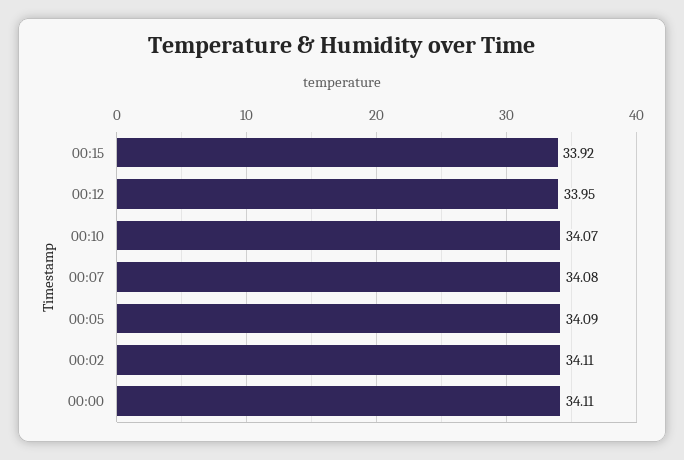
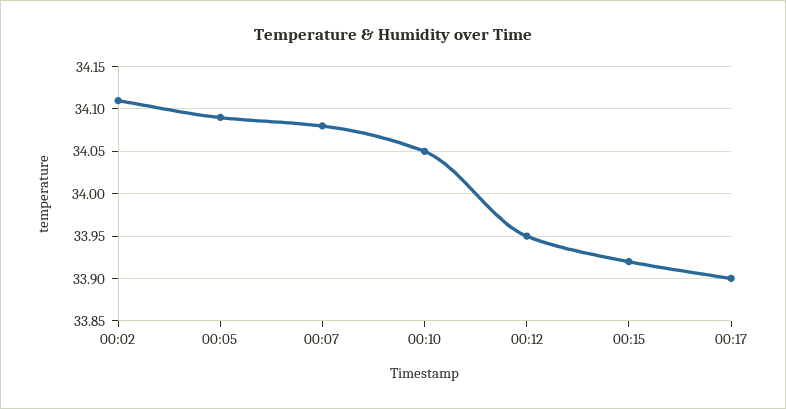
00:10: 34.07 -> 34.05
00:00: 34.11 -> none
00:17: none -> 33.9

